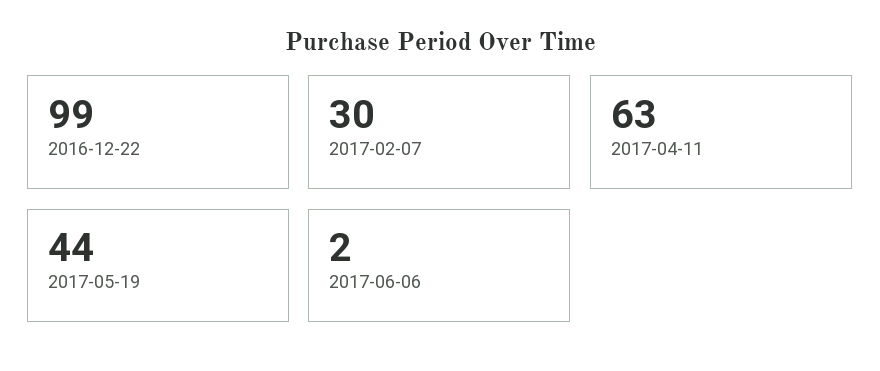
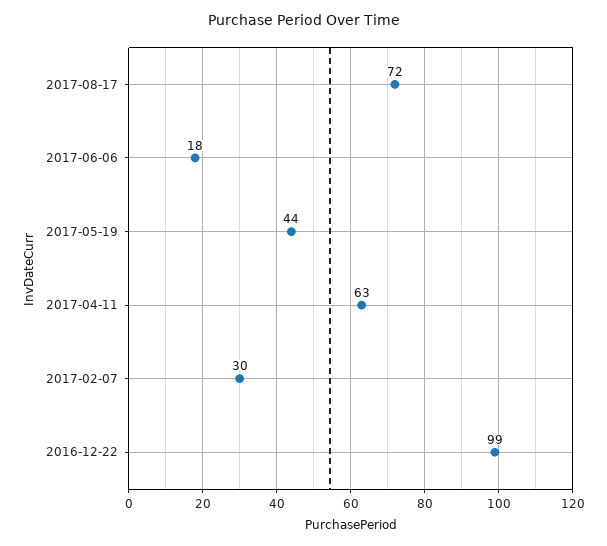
2017-06-06: 2 -> 18
2017-08-17: none -> 72

